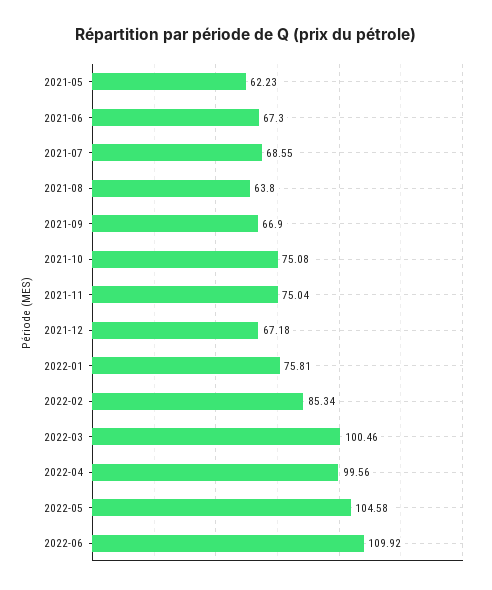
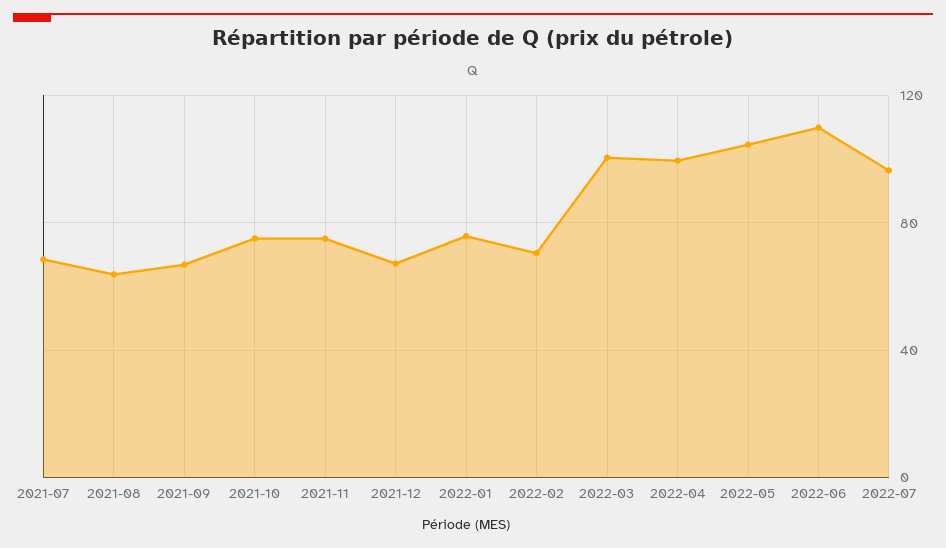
2021-05: 62.23 -> none
2021-06: 67.3 -> none
2022-02: 85.34 -> 70
2022-07: none -> 95

